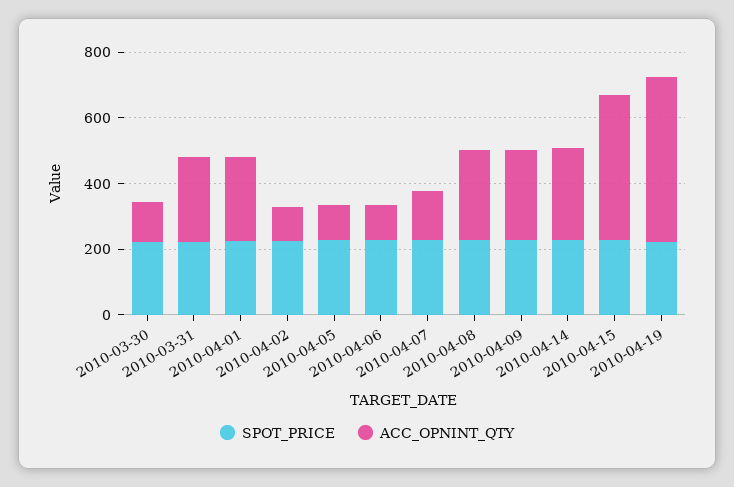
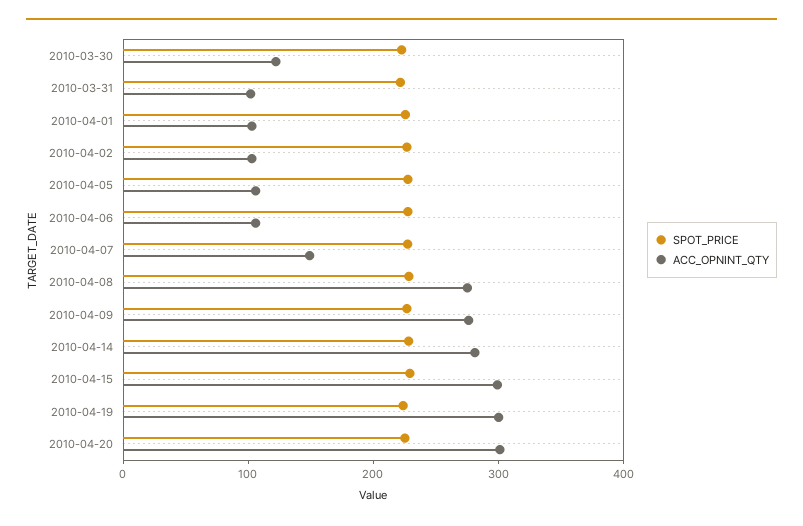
ACC_OPNINT_QTY, 2010-03-31: 250 -> 100
ACC_OPNINT_QTY, 2010-04-01: 250 -> 100
ACC_OPNINT_QTY, 2010-04-15: 450 -> 300
ACC_OPNINT_QTY, 2010-04-19: 500 -> 300
SPOT_PRICE, 2010-04-20: none -> 220
ACC_OPNINT_QTY, 2010-04-20: none -> 300

